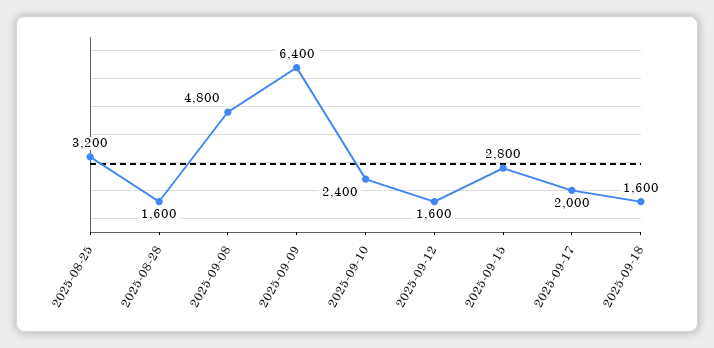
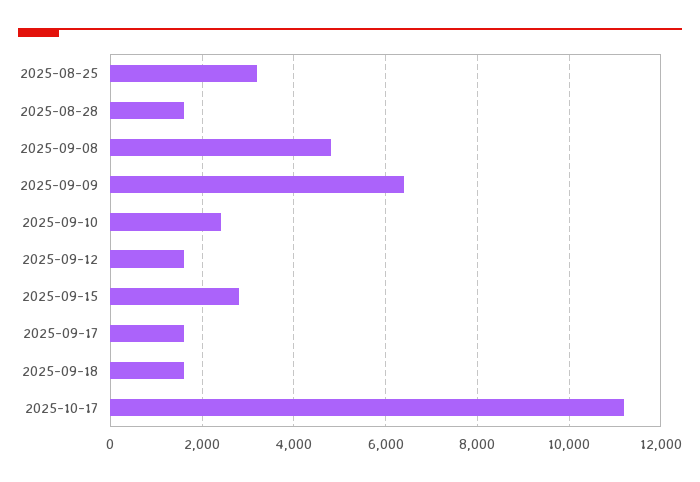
2025-09-17: 2000 -> 1600
2025-10-17: none -> 11200

